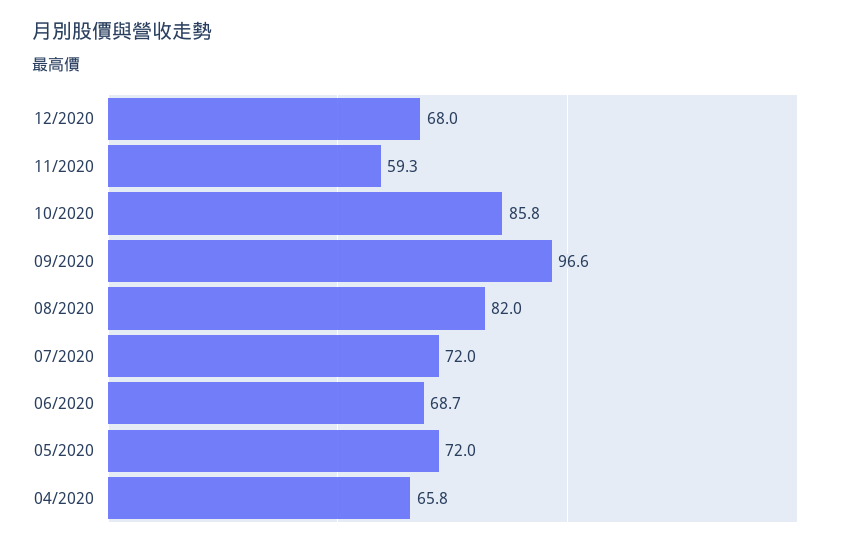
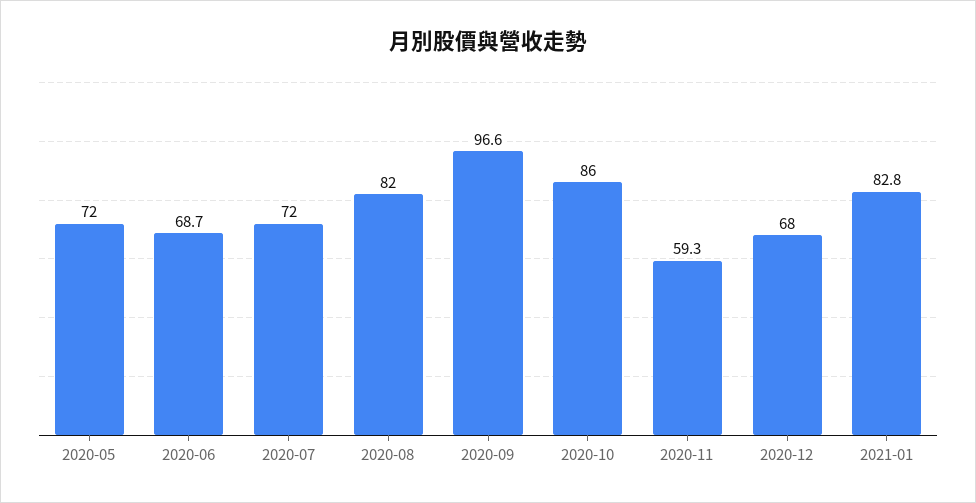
10/2020: 85.8 -> 86
04/2020: 65.8 -> none
2021-01: none -> 82.8

